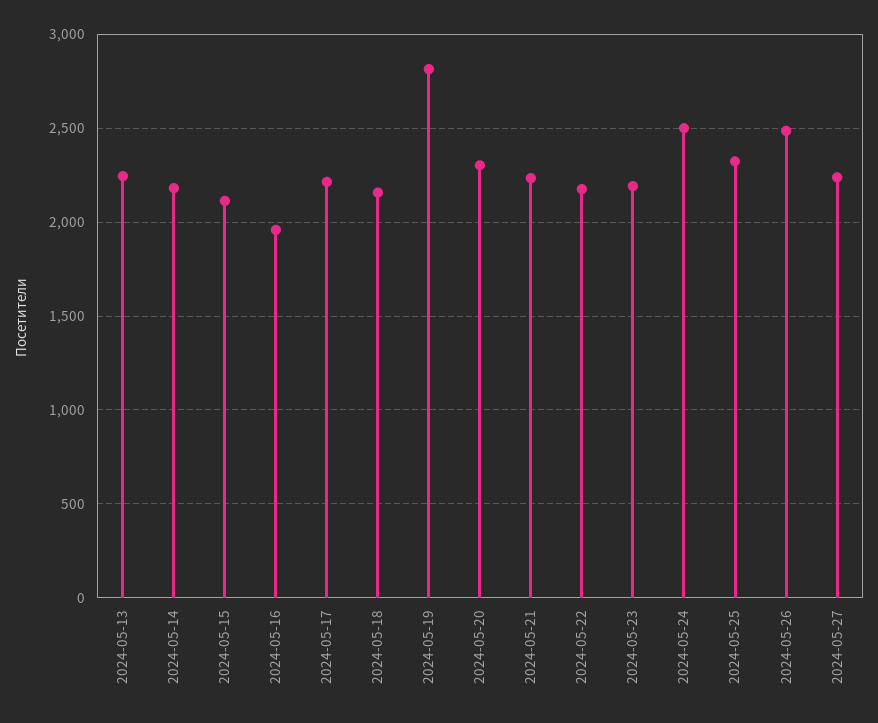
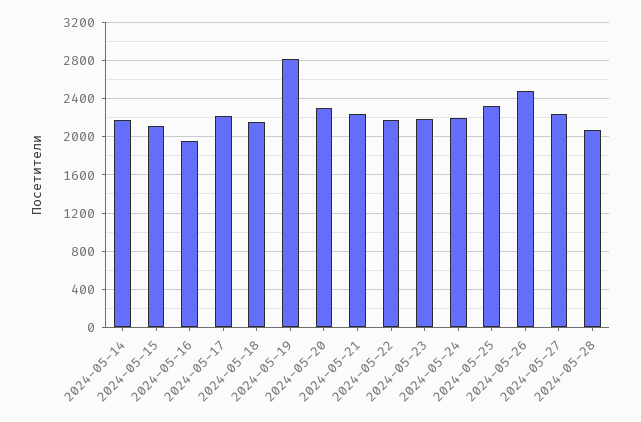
2024-05-13: 2250 -> none
2024-05-24: 2500 -> 2200
2024-05-28: none -> 2100

